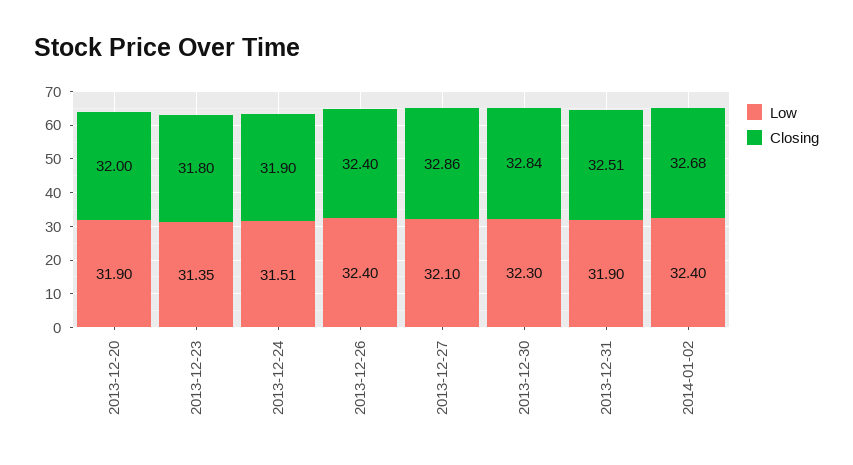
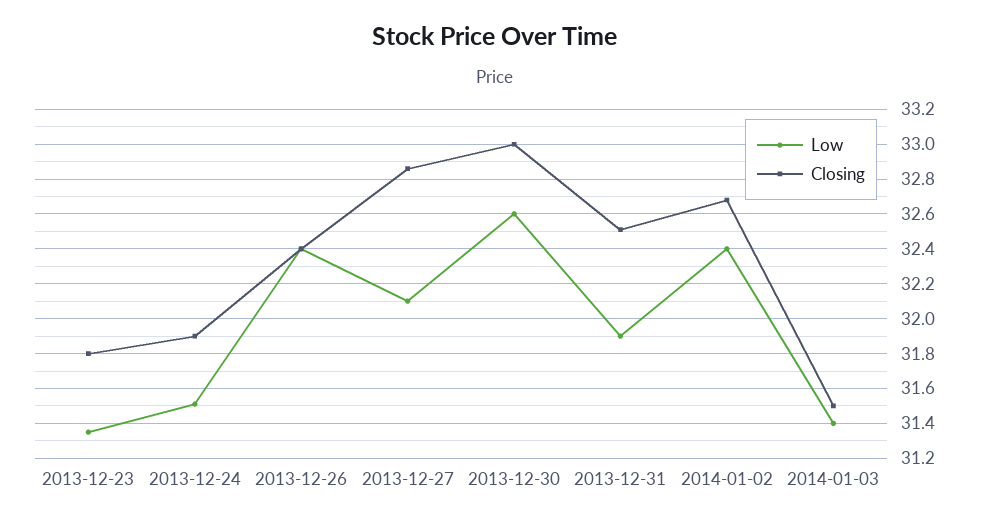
Low, 2013-12-20: 31.9 -> none
Closing, 2013-12-20: 32 -> none
Low, 2013-12-30: 32.3 -> 32.6
Closing, 2013-12-30: 32.84 -> 33
Low, 2014-01-03: none -> 31.4
Closing, 2014-01-03: none -> 31.5

